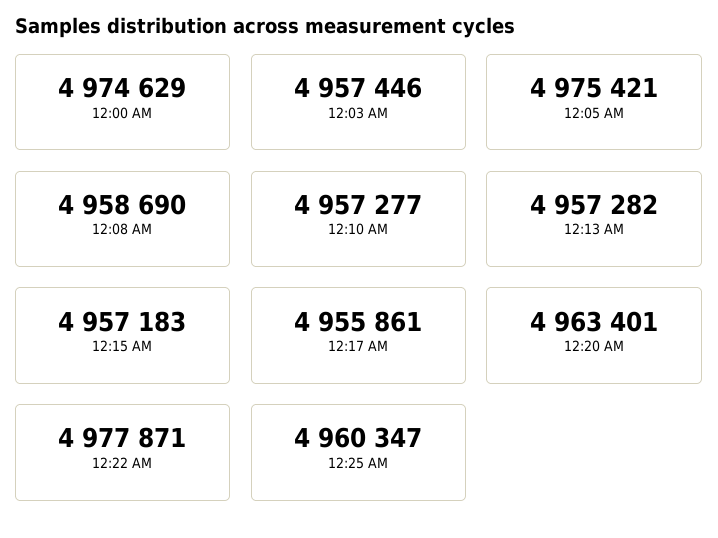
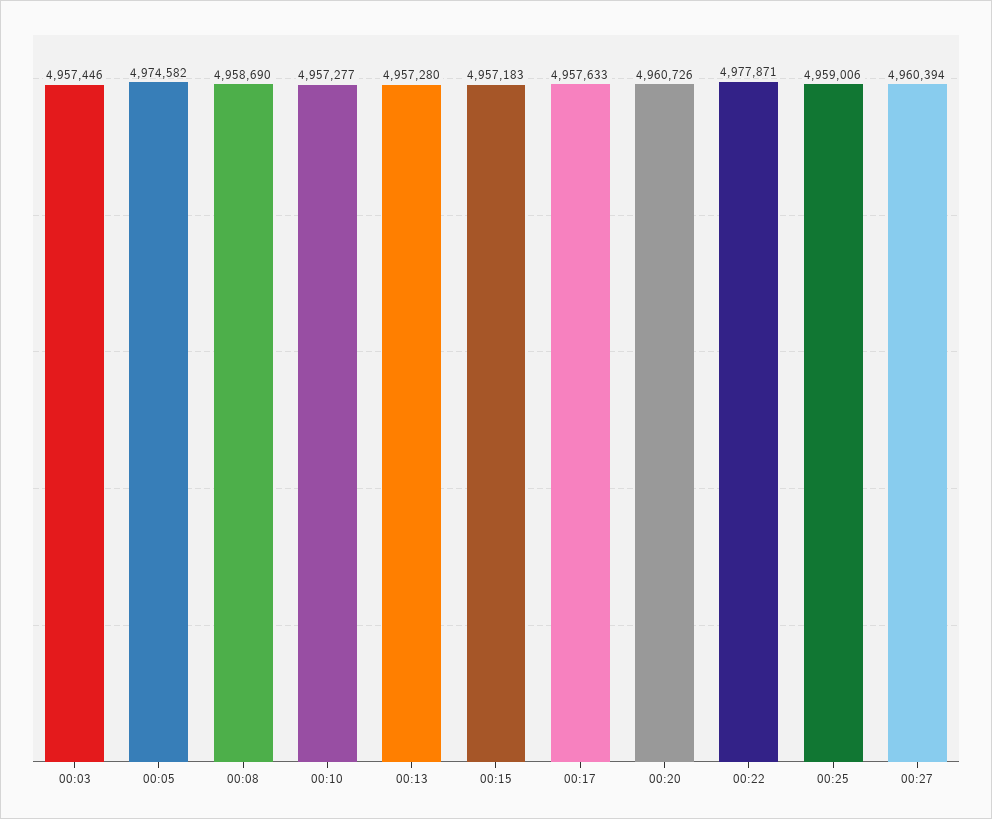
12:00 AM: 4974629 -> none
12:05 AM: 4975421 -> 4974582
12:13 AM: 4957282 -> 4957280
12:17 AM: 4955861 -> 4957633
12:20 AM: 4963401 -> 4960726
12:25 AM: 4960347 -> 4959006
00:27: none -> 4960394

